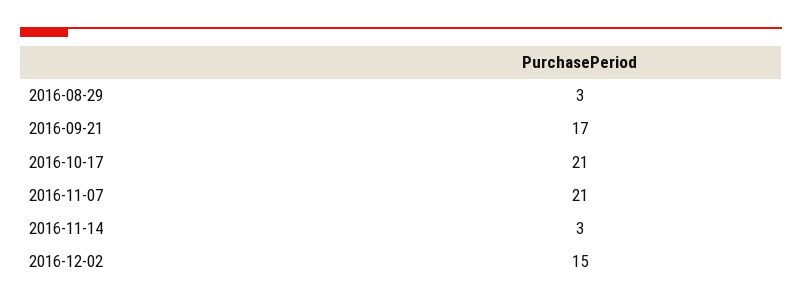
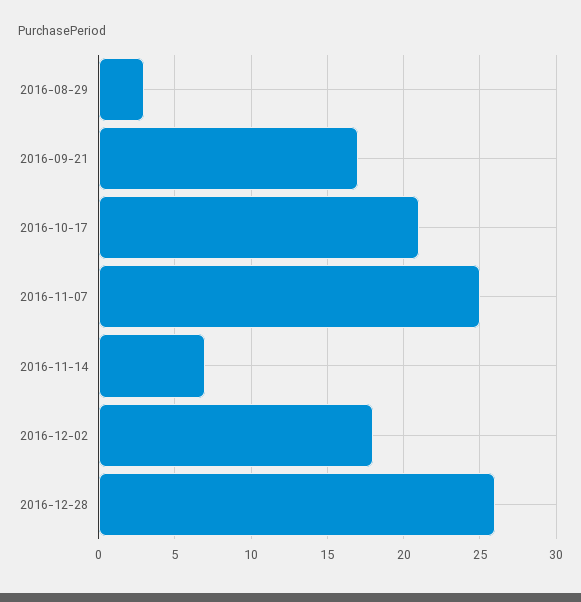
2016-11-07: 21 -> 25
2016-11-14: 3 -> 7
2016-12-02: 15 -> 18
2016-12-28: none -> 26

